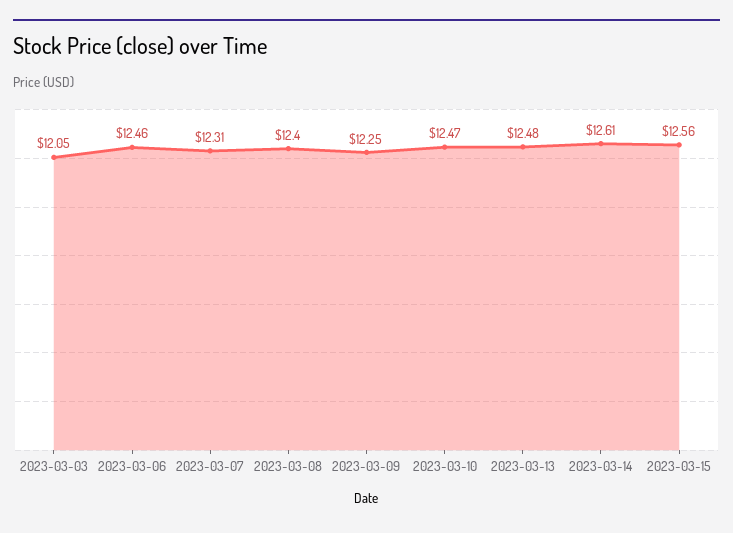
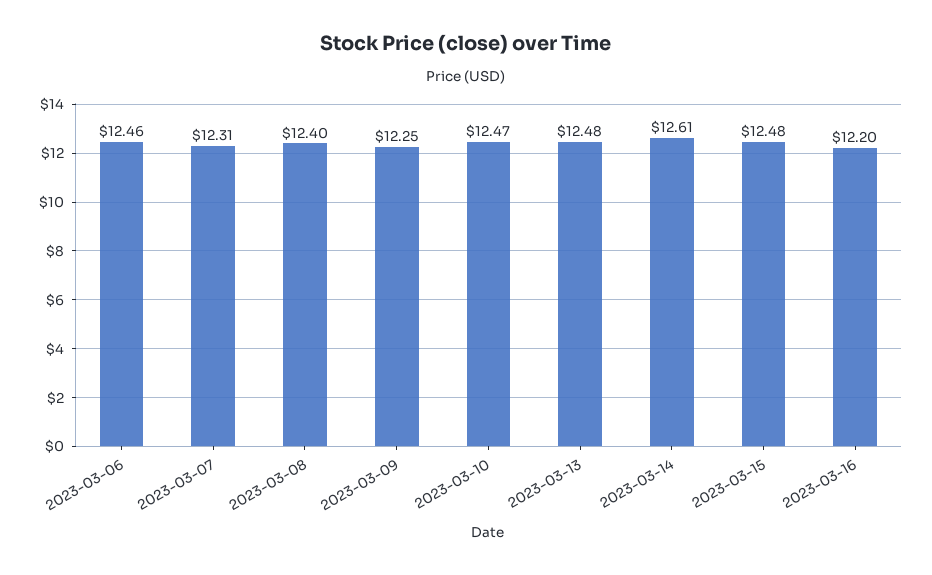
2023-03-03: 12.05 -> none
2023-03-15: 12.56 -> 12.48
2023-03-16: none -> 12.2

